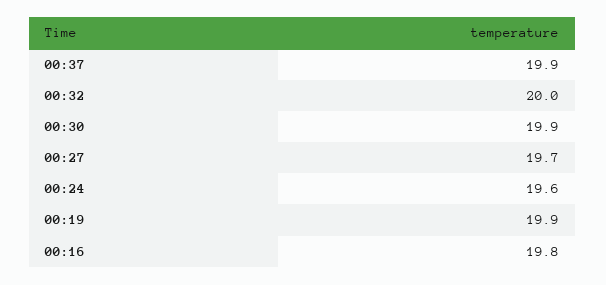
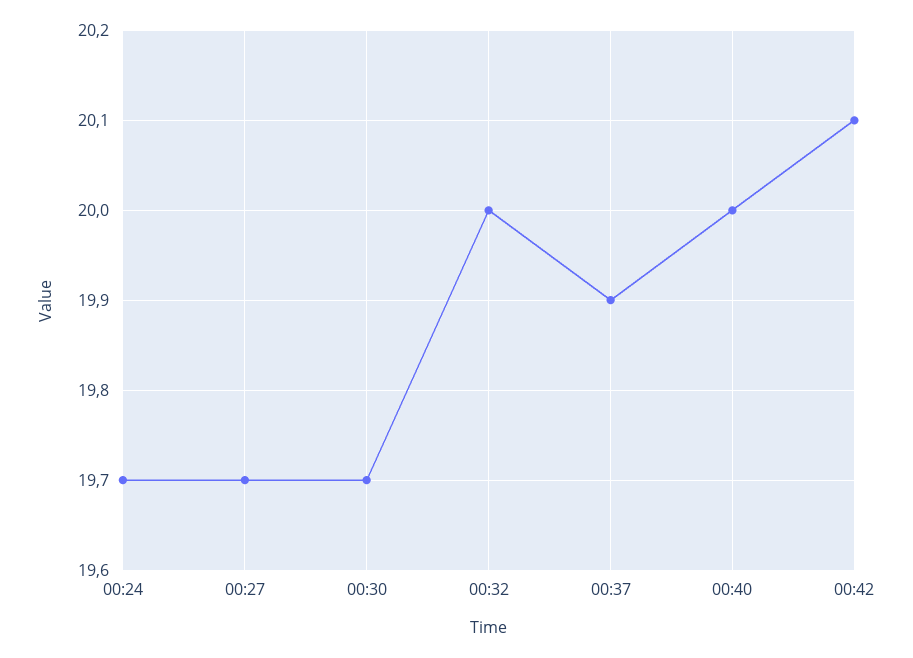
00:30: 19.9 -> 19.7
00:24: 19.6 -> 19.7
00:19: 19.9 -> none
00:16: 19.8 -> none
00:40: none -> 20
00:42: none -> 20.1

